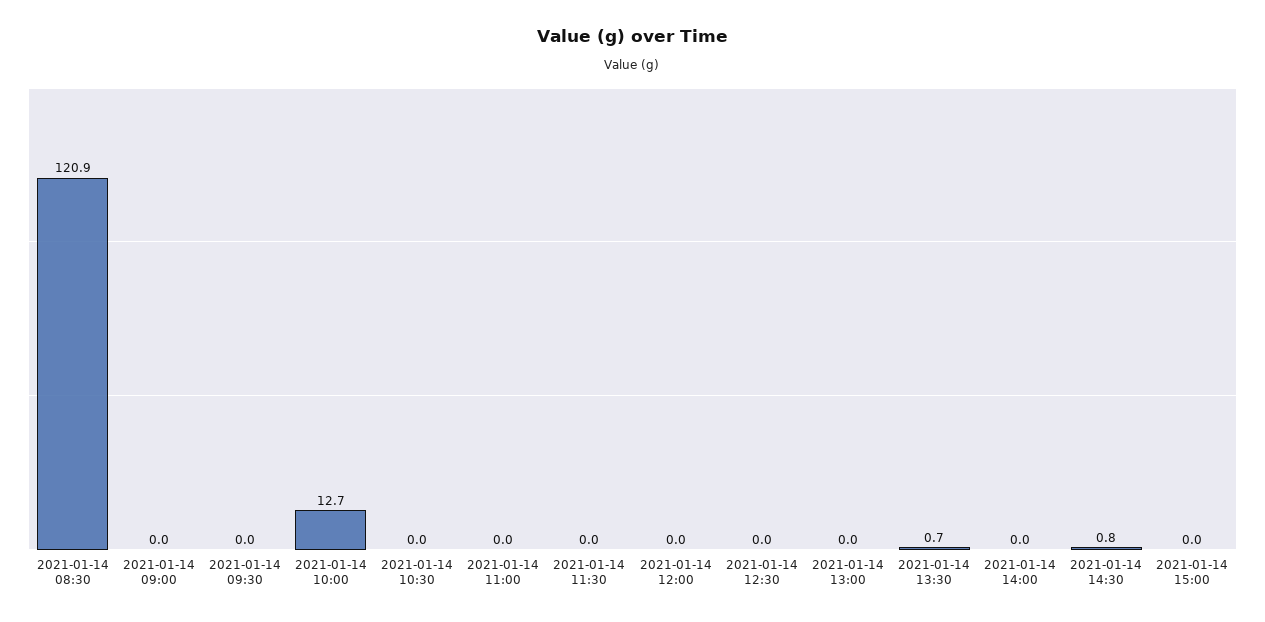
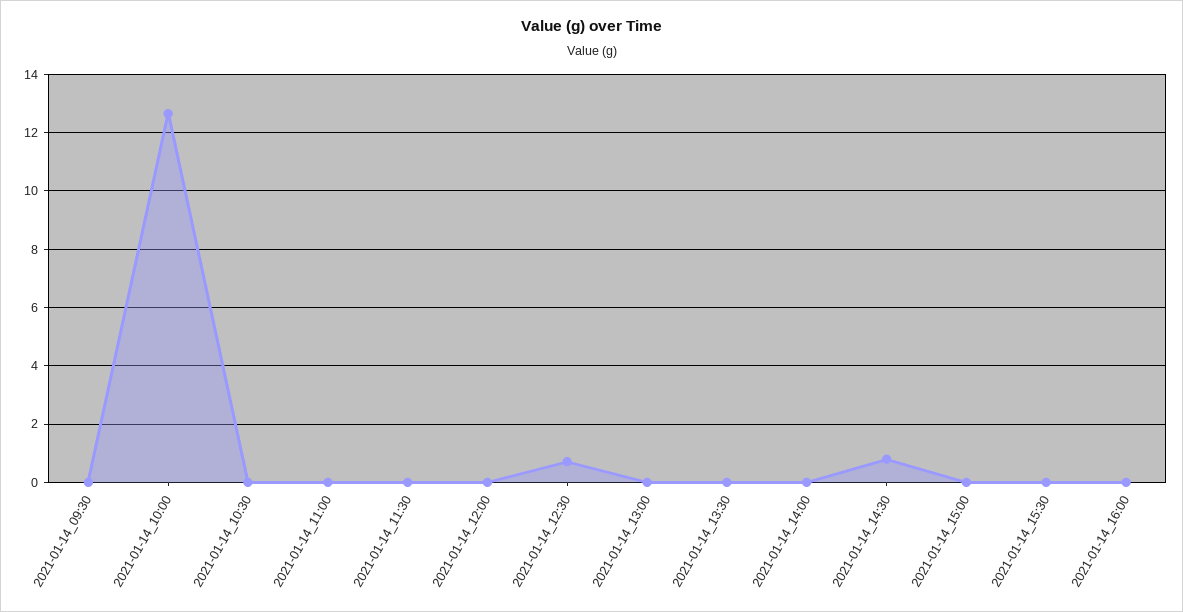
2021-01-14 08:30: 120.9 -> none
2021-01-14 09:00: 0 -> none
2021-01-14 12:30: 0 -> 0.75
2021-01-14 13:30: 0.7 -> 0
2021-01-14_15:30: none -> 0
2021-01-14_16:00: none -> 0

